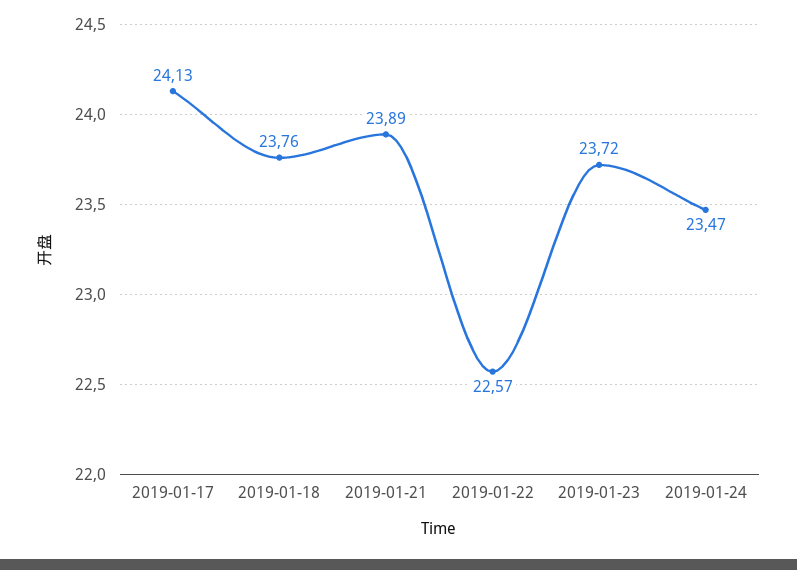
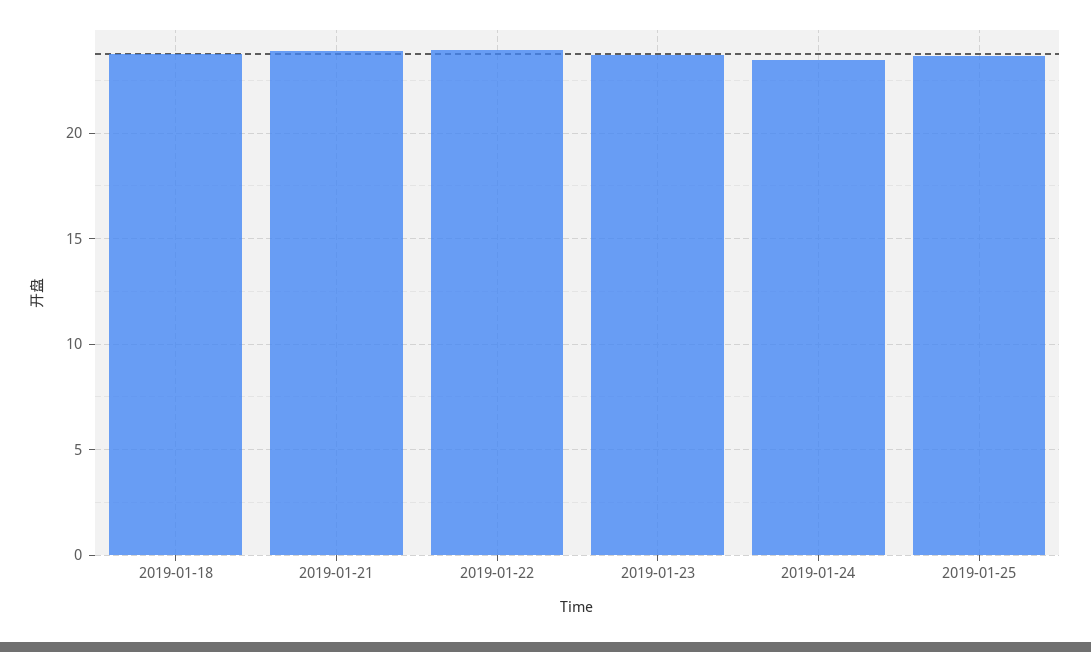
2019-01-17: 24.13 -> none
2019-01-22: 22.57 -> 24
2019-01-25: none -> 23.5

